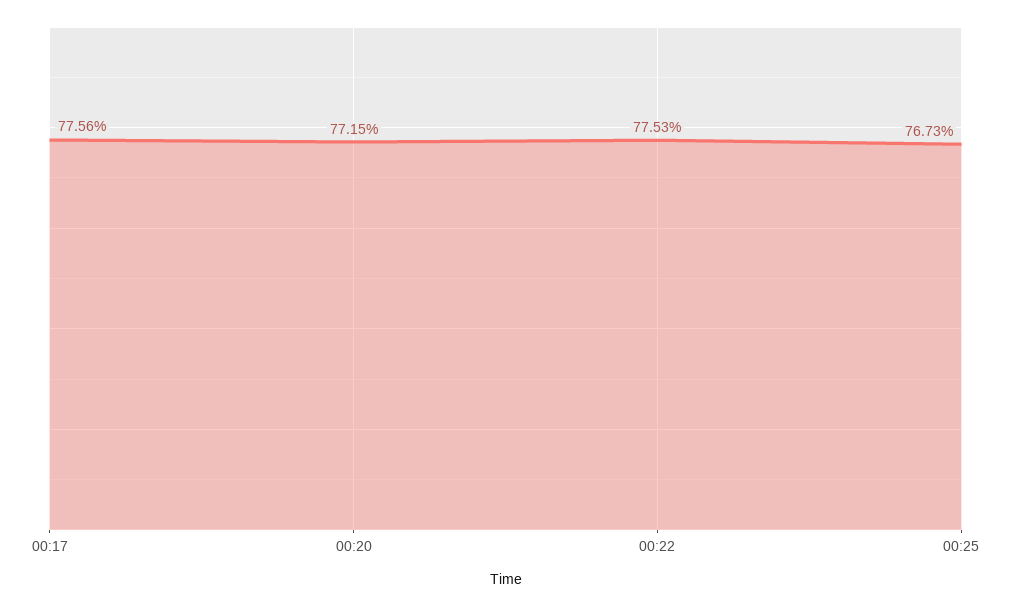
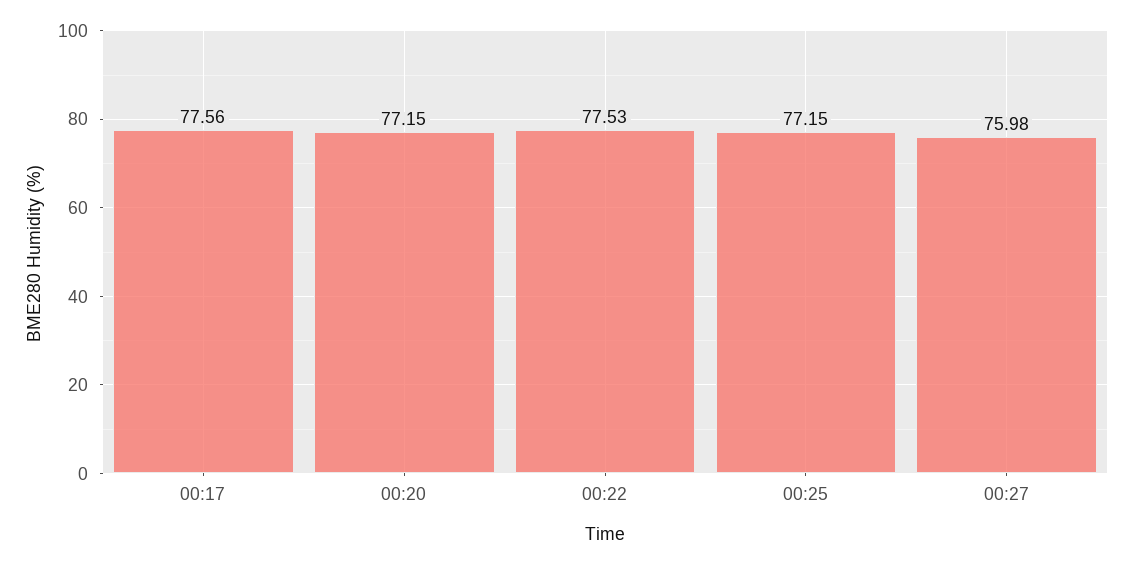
00:25: 76.73 -> 77.15
00:27: none -> 75.98

